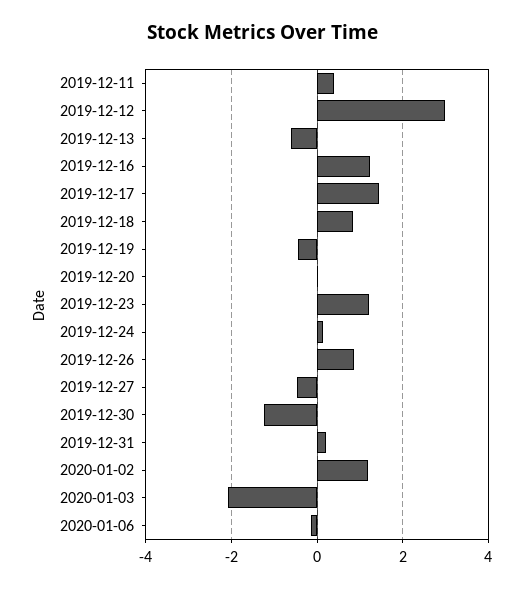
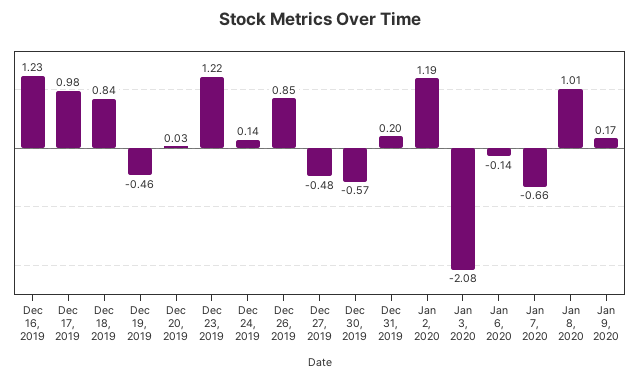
2019-12-11: 0.4 -> none
2019-12-12: 3 -> none
2019-12-13: -0.6 -> none
2019-12-17: 1.4 -> 0.98
2019-12-30: -1.2 -> -0.57
Jan 7, 2020: none -> -0.66
Jan 8, 2020: none -> 1.01
Jan 9, 2020: none -> 0.17

